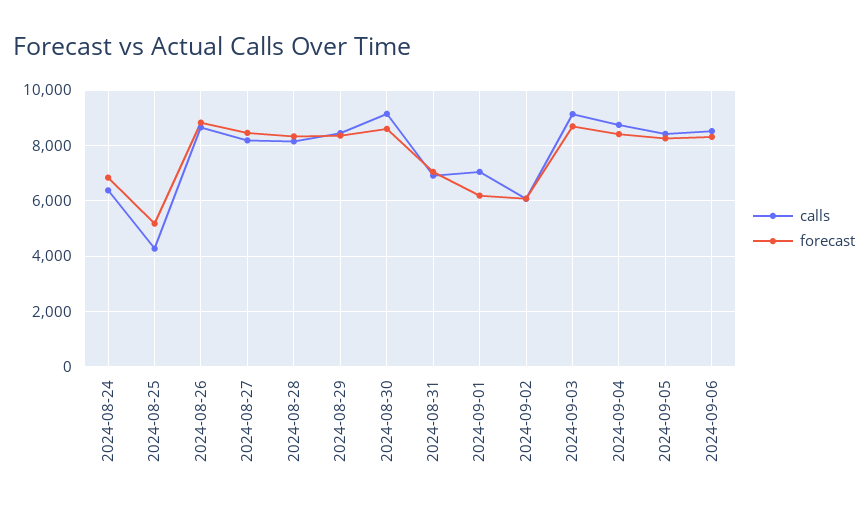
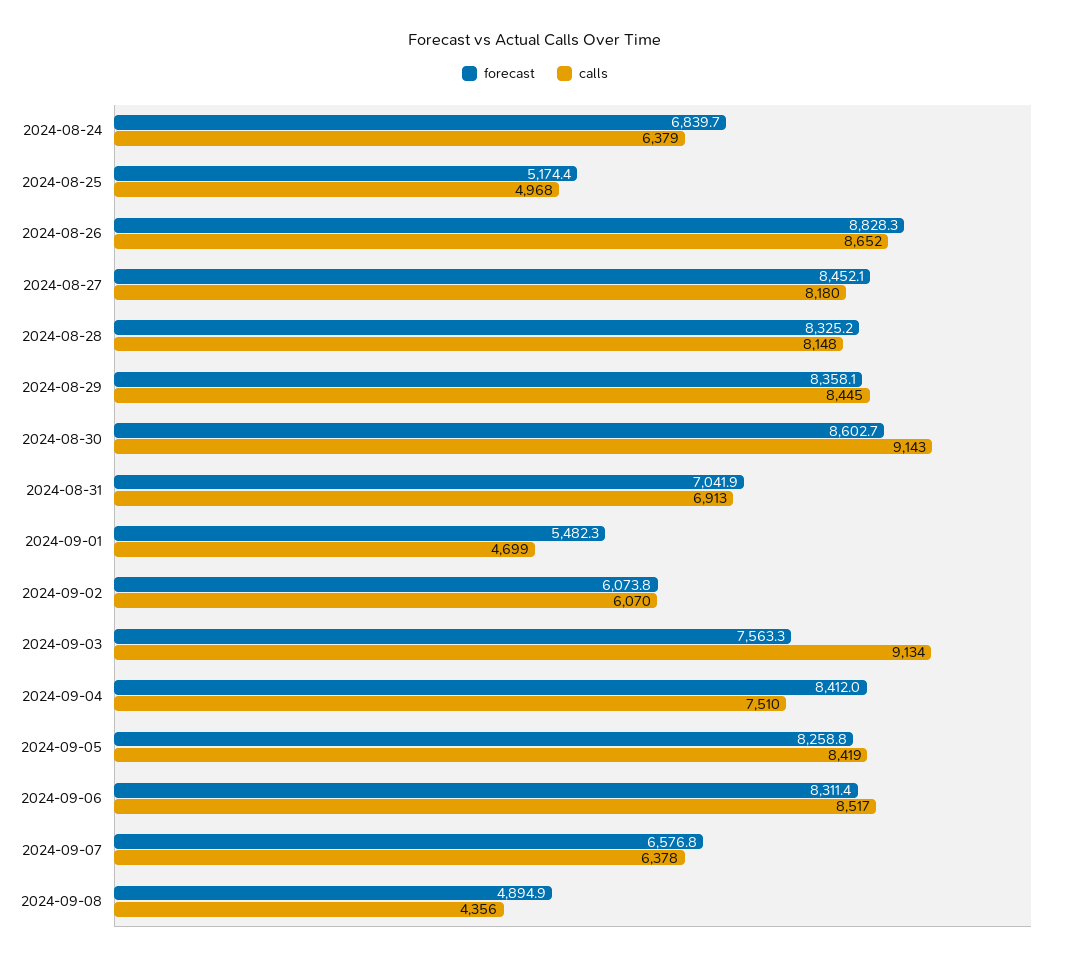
calls, 2024-08-25: 4250 -> 4968
calls, 2024-09-01: 7000 -> 4699
forecast, 2024-09-01: 6250 -> 5482.3
forecast, 2024-09-03: 8750 -> 7563.3
calls, 2024-09-04: 8750 -> 7510
forecast, 2024-09-07: none -> 6576.8
calls, 2024-09-07: none -> 6378
forecast, 2024-09-08: none -> 4894.9
calls, 2024-09-08: none -> 4356

